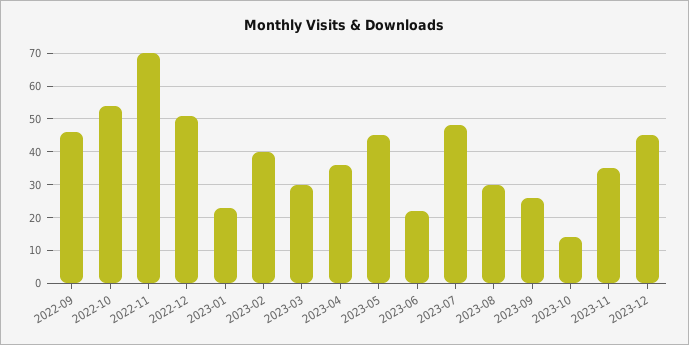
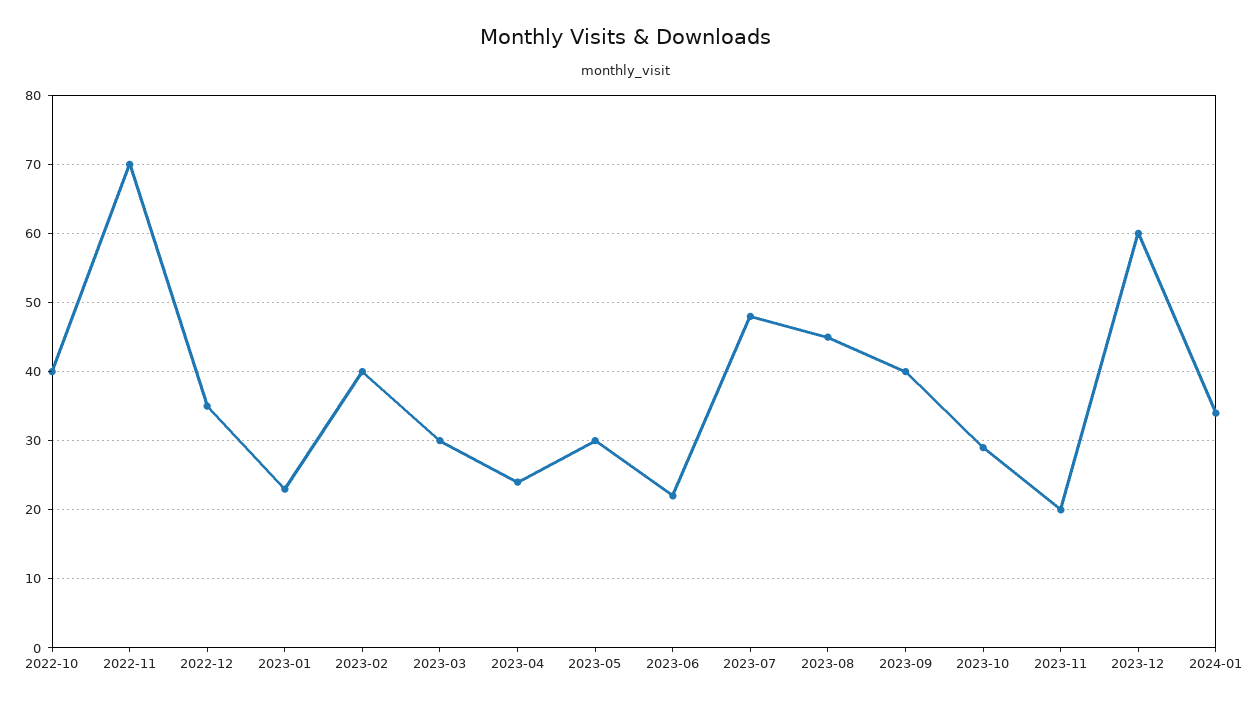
2022-09: 45 -> none
2022-10: 55 -> 40
2022-12: 50 -> 35
2023-04: 35 -> 24
2023-05: 45 -> 30
2023-08: 30 -> 45
2023-09: 25 -> 40
2023-10: 15 -> 29
2023-11: 35 -> 20
2023-12: 45 -> 60
2024-01: none -> 34

